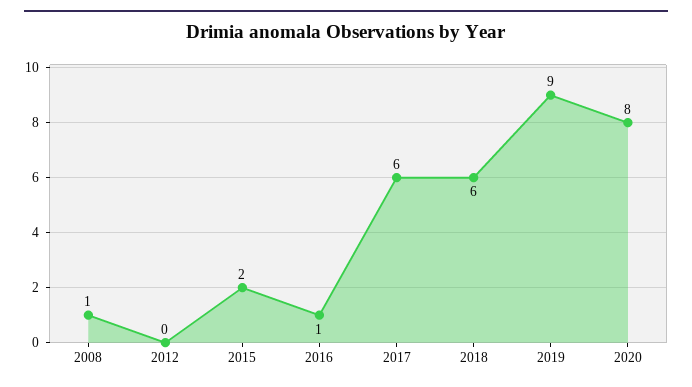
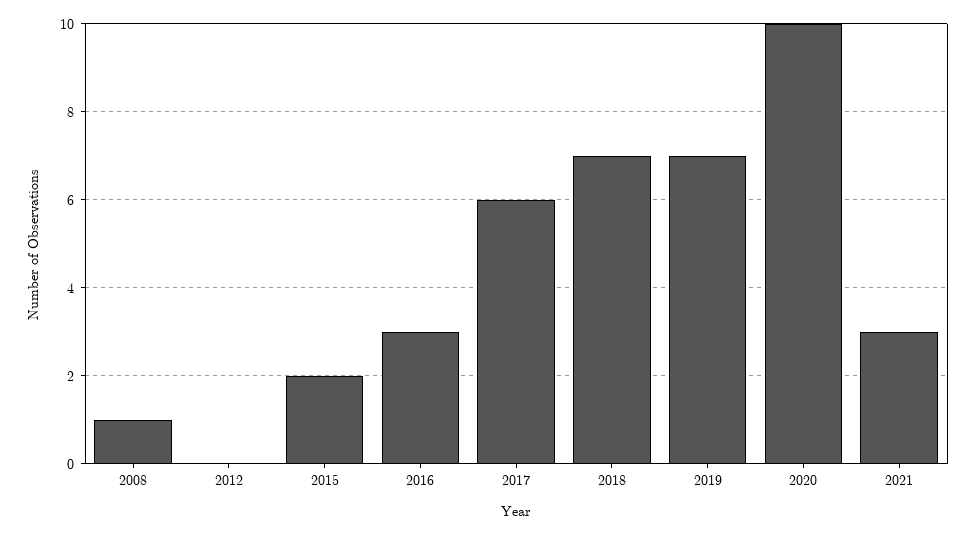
2016: 1 -> 3
2018: 6 -> 7
2019: 9 -> 7
2020: 8 -> 10
2021: none -> 3

